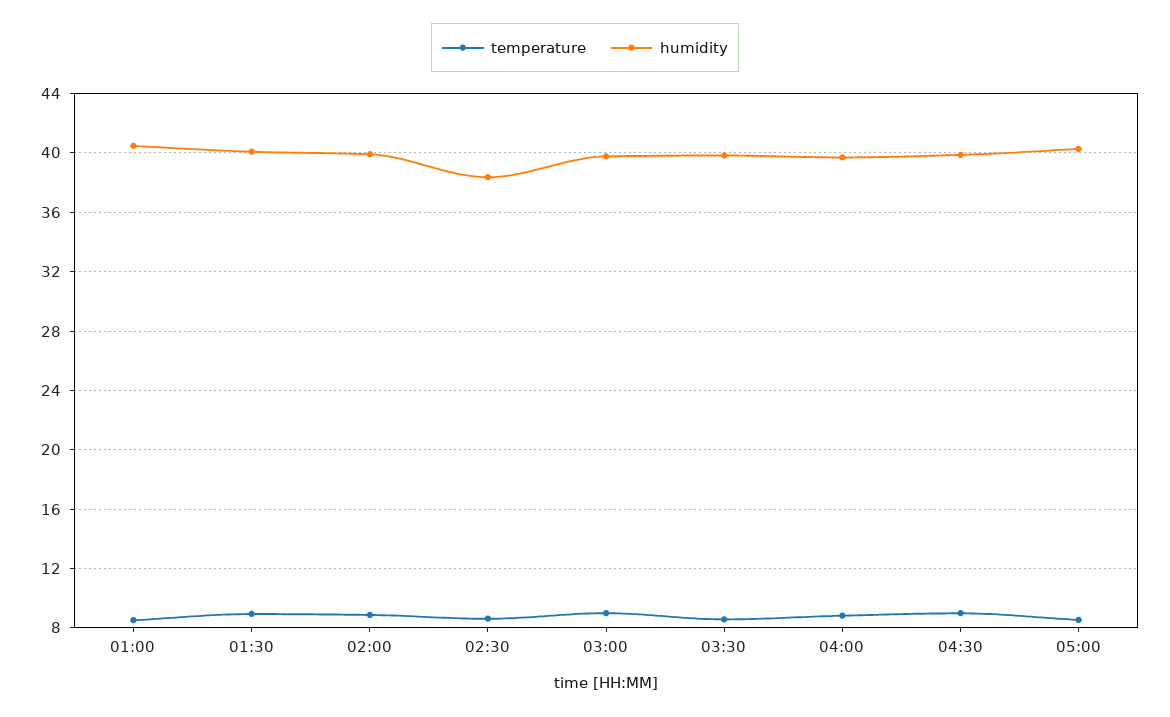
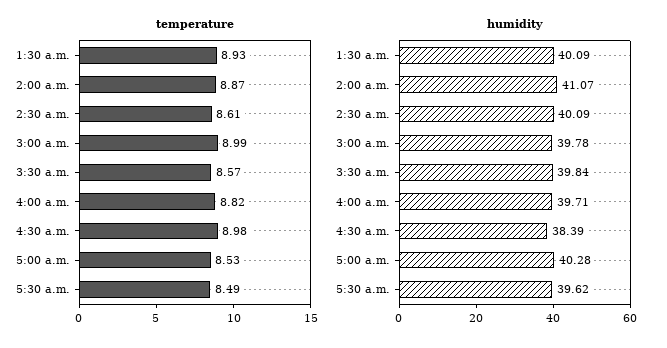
temperature, 01:00: 8.5 -> none
humidity, 01:00: 40.5 -> none
humidity, 02:00: 40 -> 41.07
humidity, 02:30: 38.5 -> 40.09
humidity, 04:30: 40 -> 38.39
temperature, 5:30 a.m.: none -> 8.49
humidity, 5:30 a.m.: none -> 39.62

